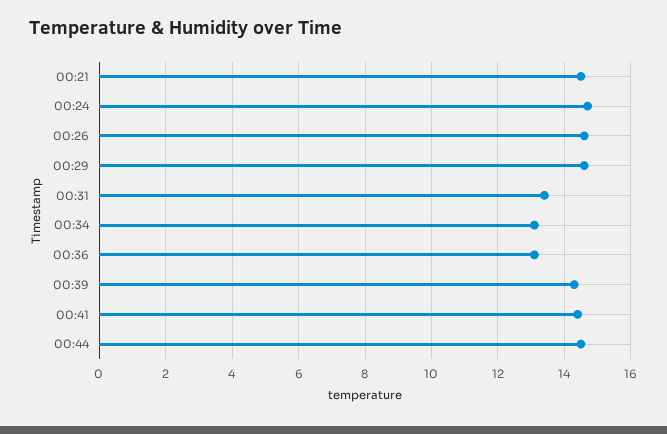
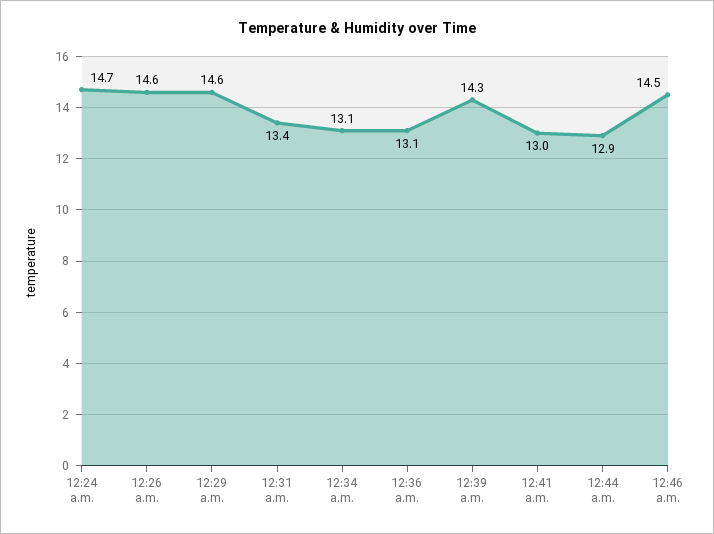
00:21: 14.5 -> none
00:41: 14.5 -> 13
00:44: 14.5 -> 12.9
12:46 a.m.: none -> 14.5

